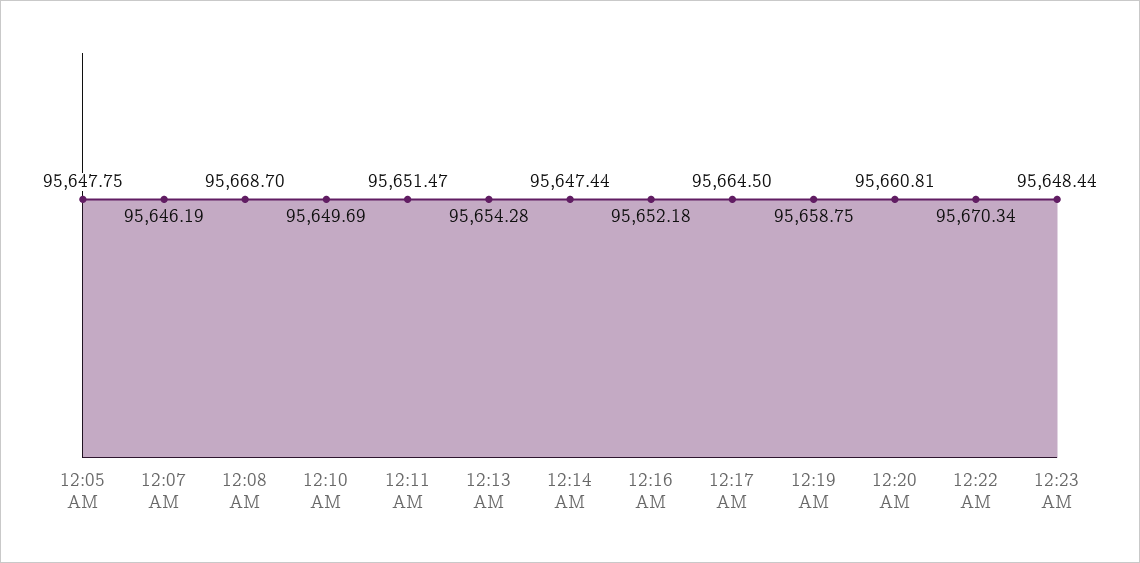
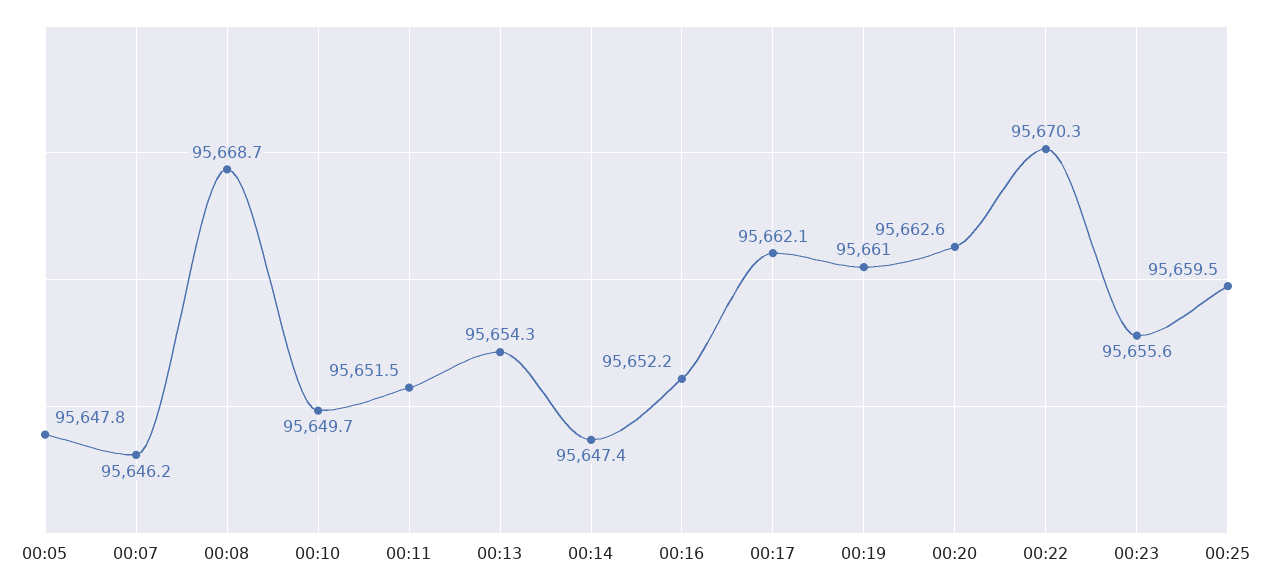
12:17 AM: 95664.5 -> 95662.1
12:19 AM: 95658.75 -> 95661
12:20 AM: 95660.81 -> 95662.6
12:23 AM: 95648.44 -> 95655.6
00:25: none -> 95659.5

